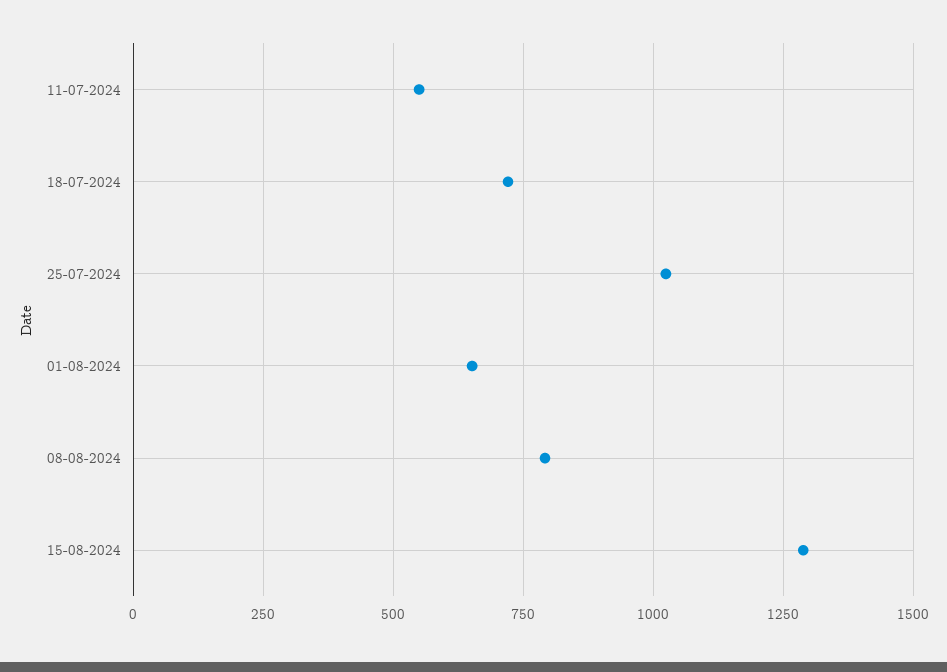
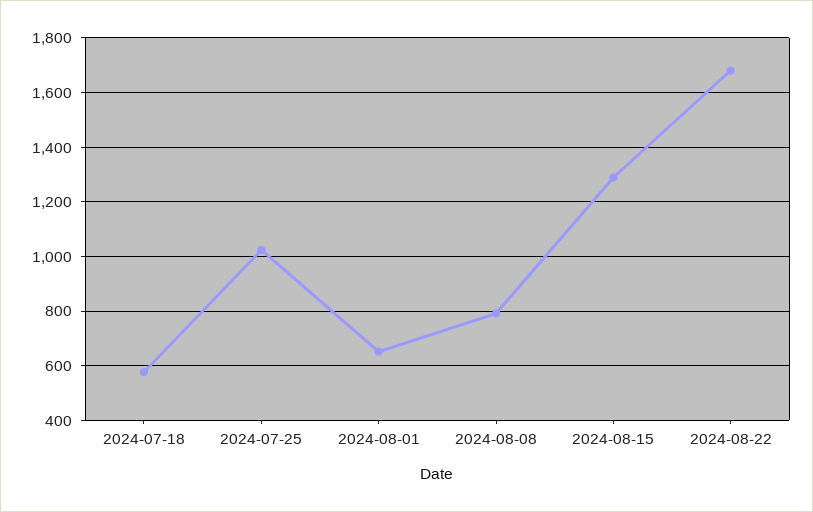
11-07-2024: 550 -> none
18-07-2024: 725 -> 575
2024-08-22: none -> 1675

